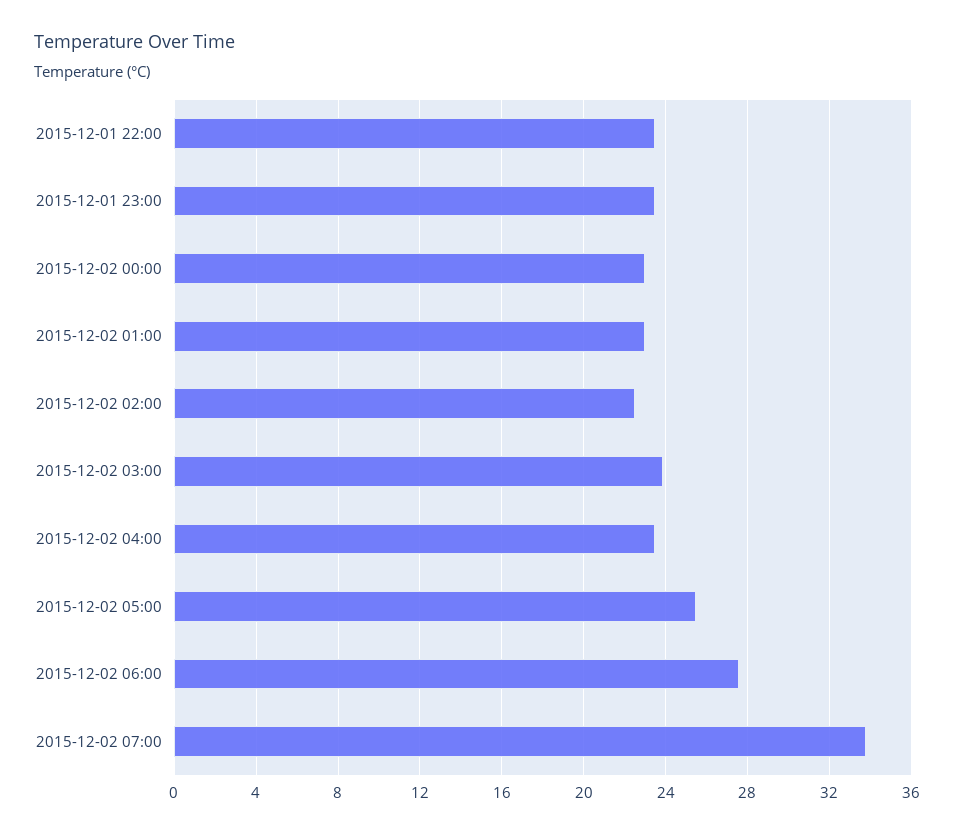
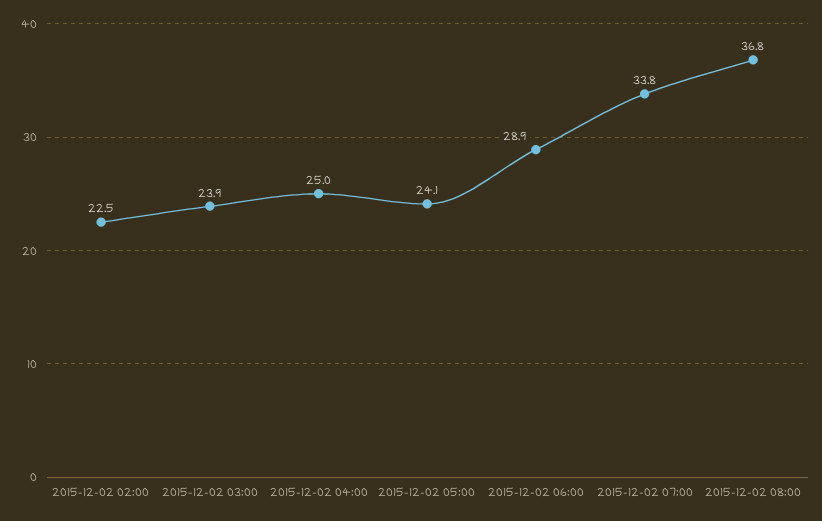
2015-12-01 22:00: 23.5 -> none
2015-12-01 23:00: 23.5 -> none
2015-12-02 00:00: 23 -> none
2015-12-02 01:00: 23 -> none
2015-12-02 04:00: 23.5 -> 25
2015-12-02 05:00: 25.5 -> 24.1
2015-12-02 06:00: 27.5 -> 28.9
2015-12-02 08:00: none -> 36.8

